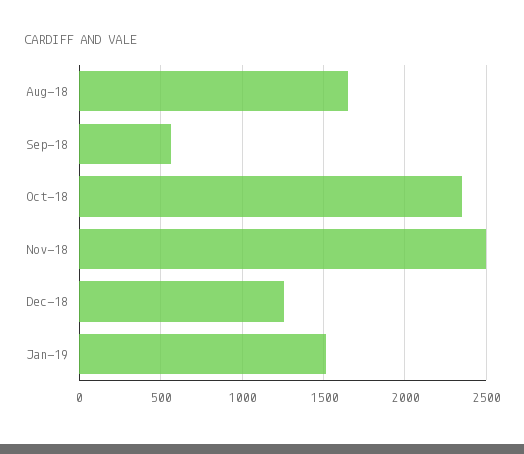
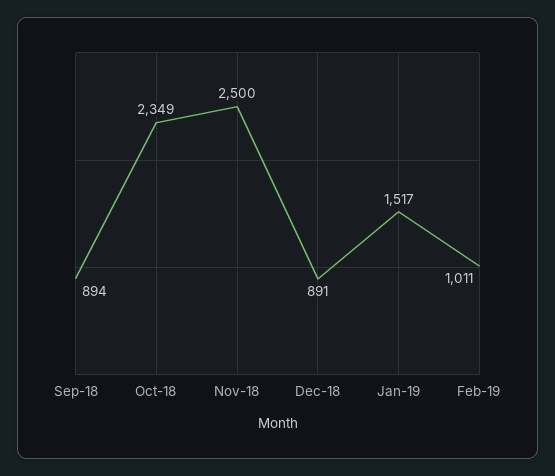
Aug-18: 1650 -> none
Sep-18: 550 -> 894
Dec-18: 1250 -> 891
Feb-19: none -> 1011

